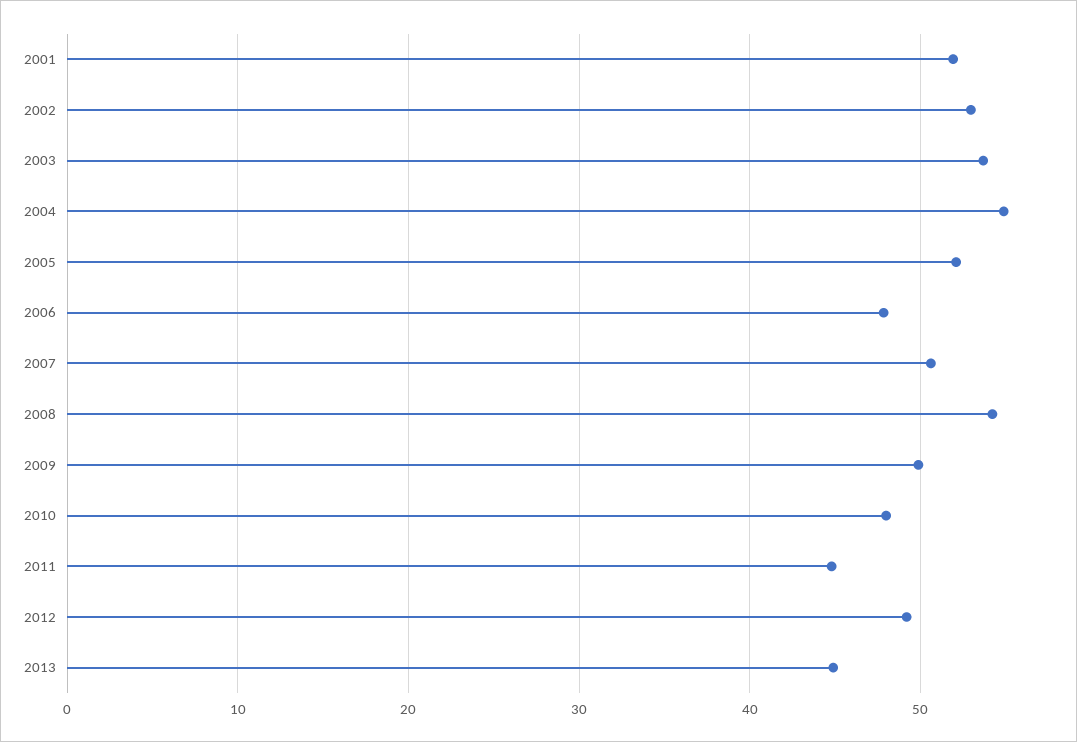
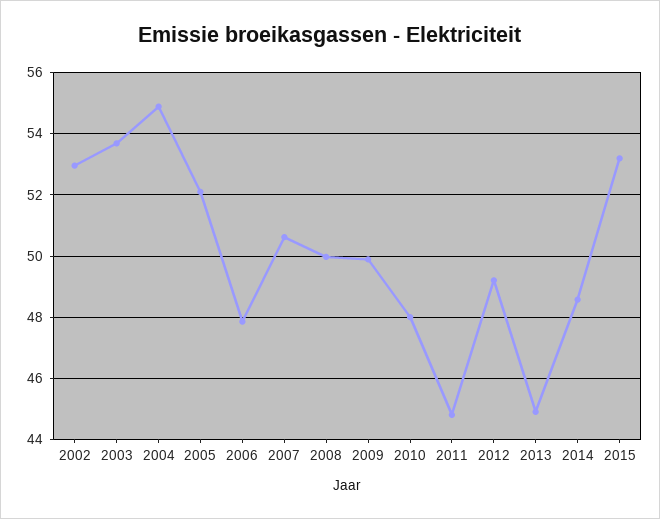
2001: 52 -> none
2008: 54 -> 50
2014: none -> 48.6
2015: none -> 53.2

